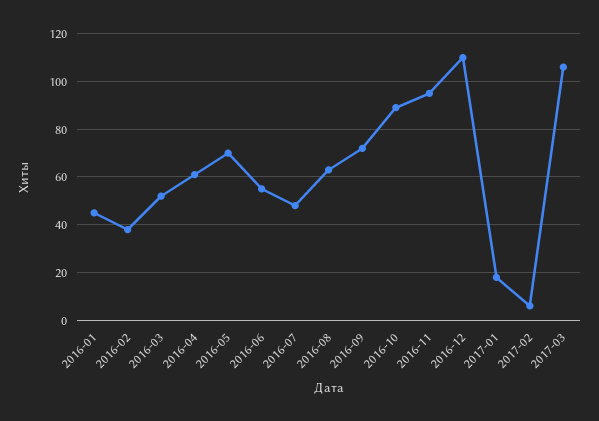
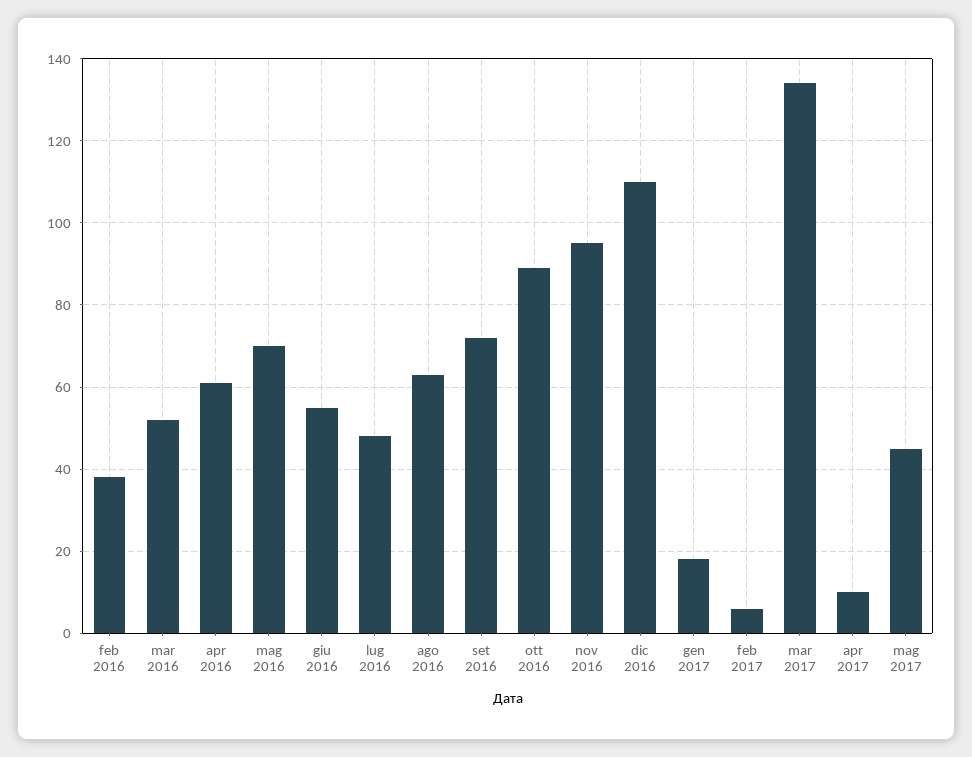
2016-01: 45 -> none
2017-03: 105 -> 135
apr 2017: none -> 10
mag 2017: none -> 45

